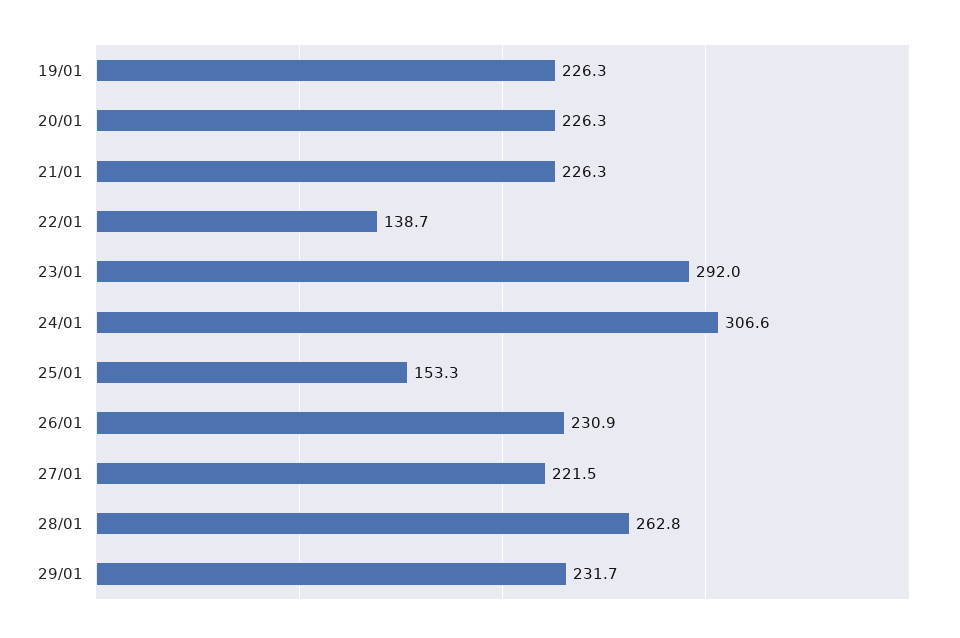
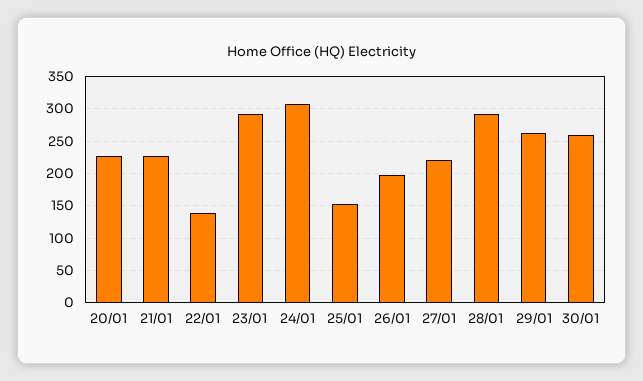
19/01: 226.3 -> none
26/01: 230.9 -> 200
28/01: 262.8 -> 290
29/01: 231.7 -> 260
30/01: none -> 260

